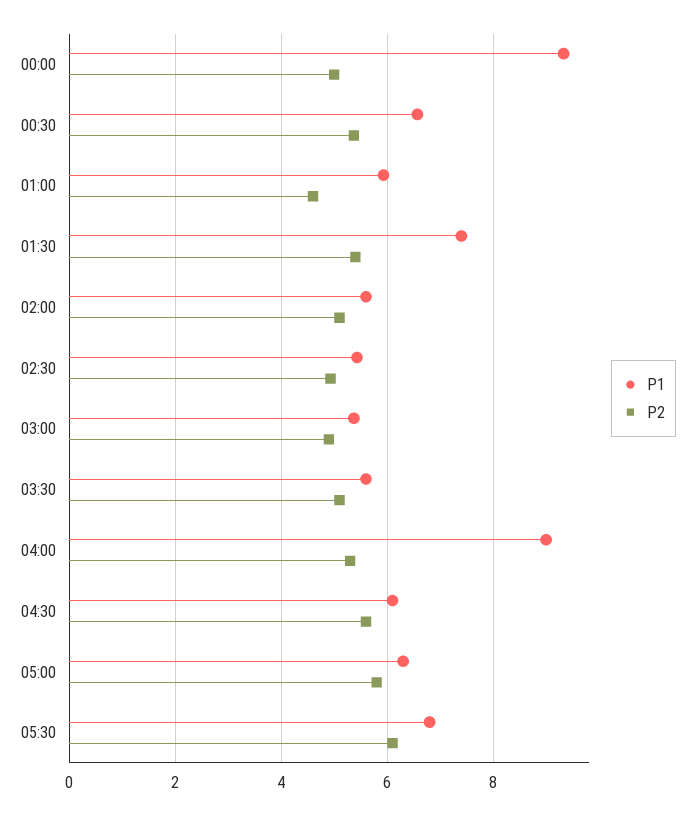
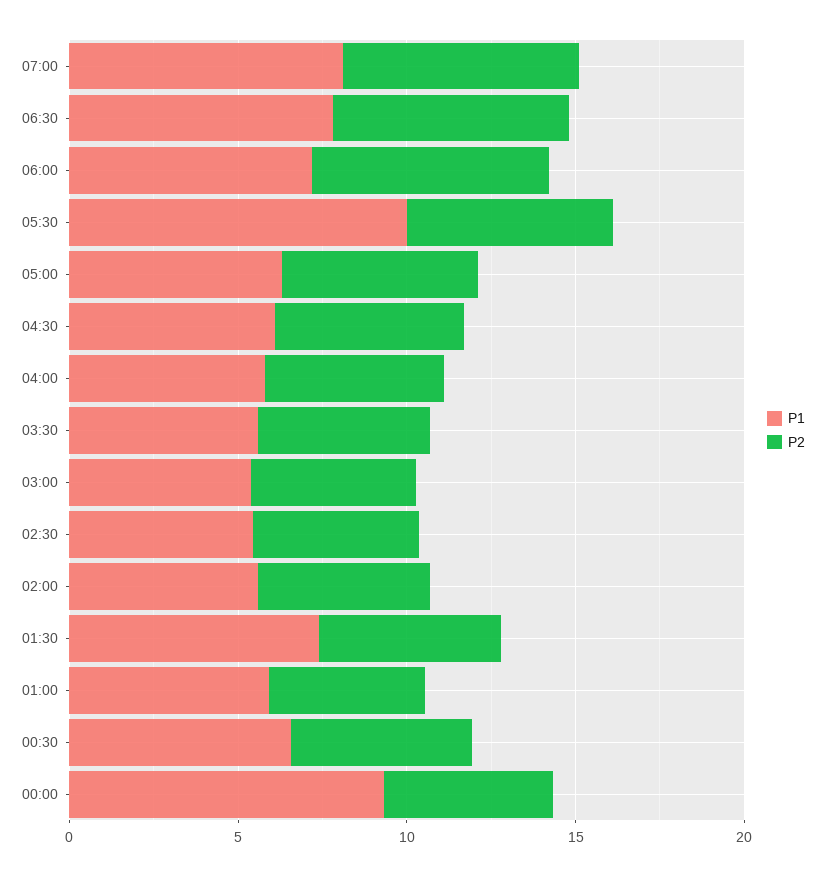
P1, 04:00: 9 -> 6
P1, 05:30: 6.8 -> 10
P1, 07:00: none -> 8
P2, 07:00: none -> 7
P1, 06:30: none -> 8
P2, 06:30: none -> 7
P1, 06:00: none -> 7
P2, 06:00: none -> 7

